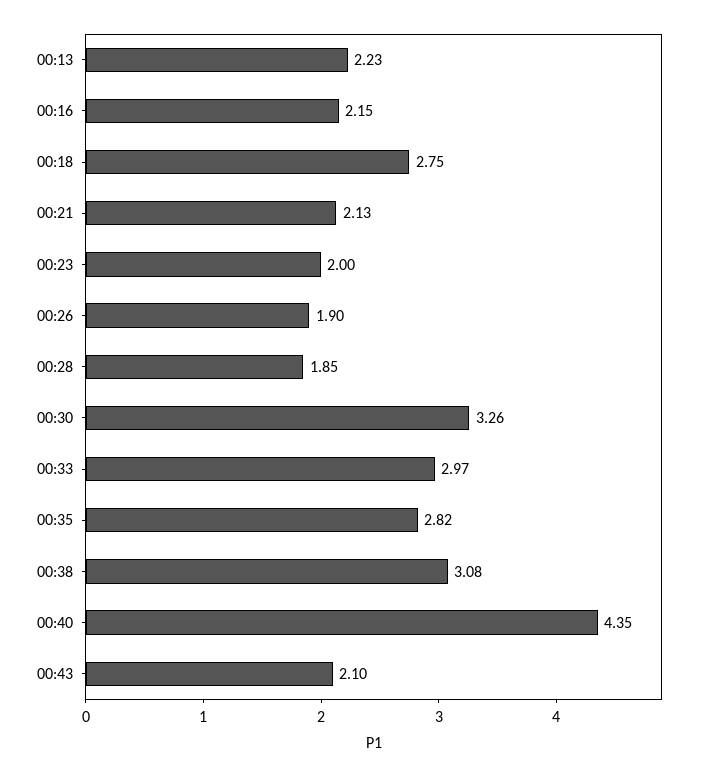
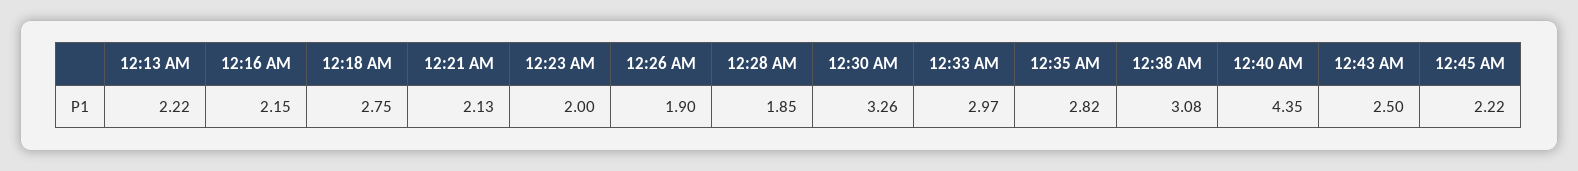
00:13: 2.23 -> 2.22
00:43: 2.1 -> 2.5
12:45 AM: none -> 2.22

